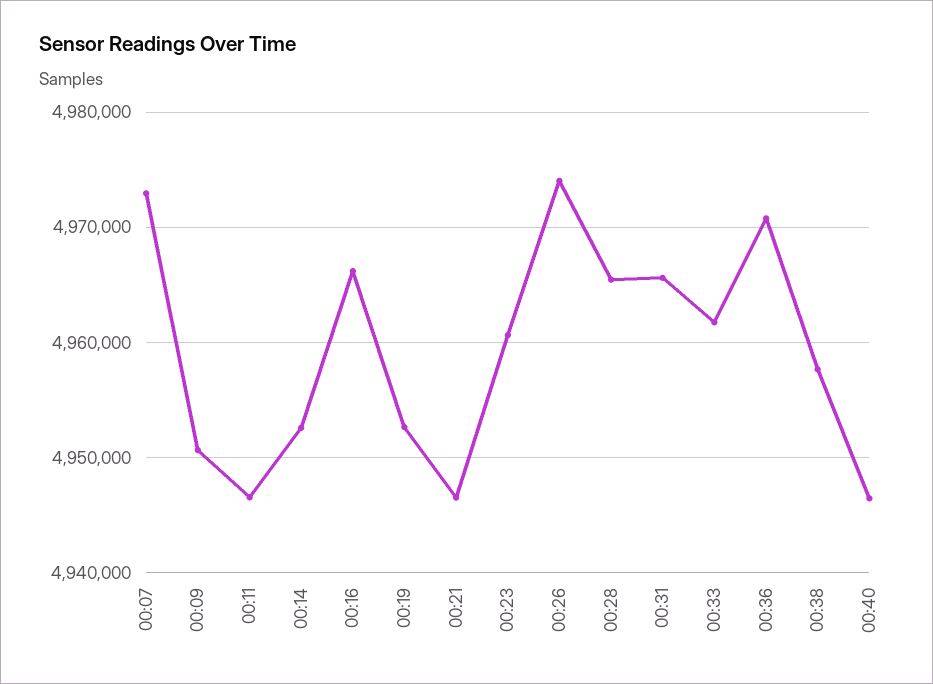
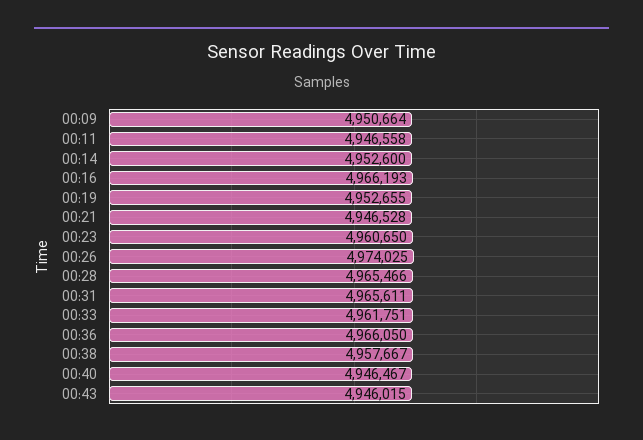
00:07: 4973000 -> none
00:36: 4971000 -> 4966050
00:43: none -> 4946015

